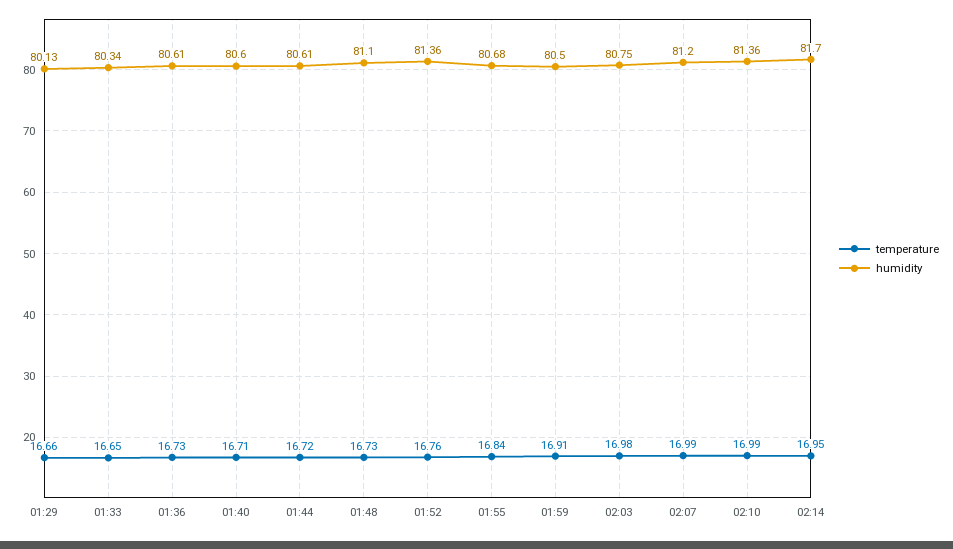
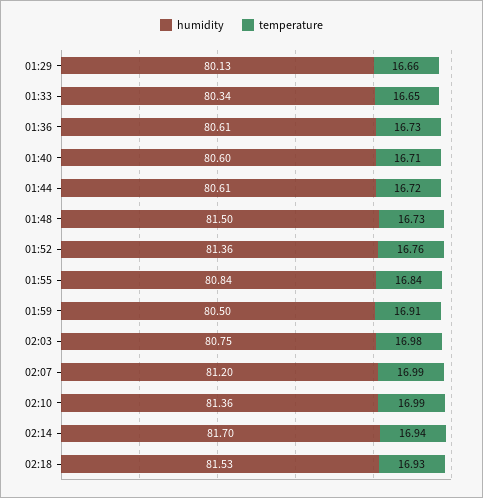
humidity, 01:48: 81.1 -> 81.5
humidity, 01:55: 80.68 -> 80.84
temperature, 02:14: 16.95 -> 16.94
humidity, 02:18: none -> 81.53
temperature, 02:18: none -> 16.93

